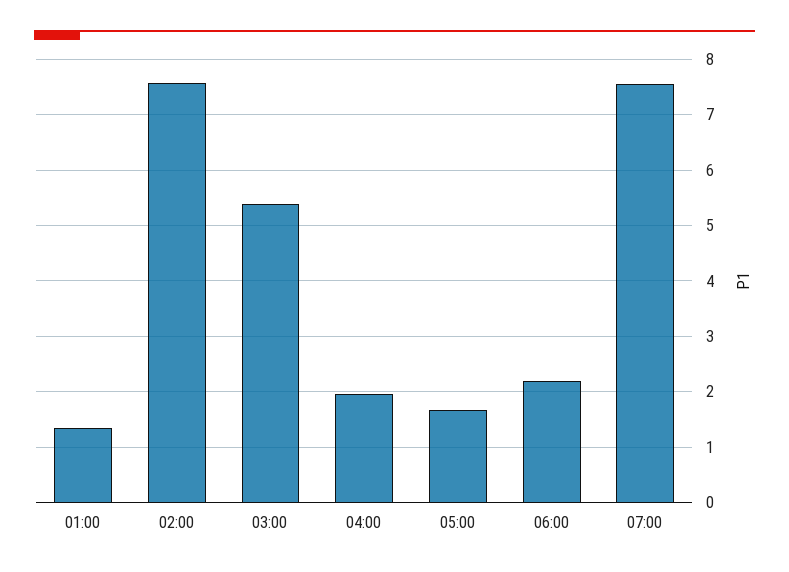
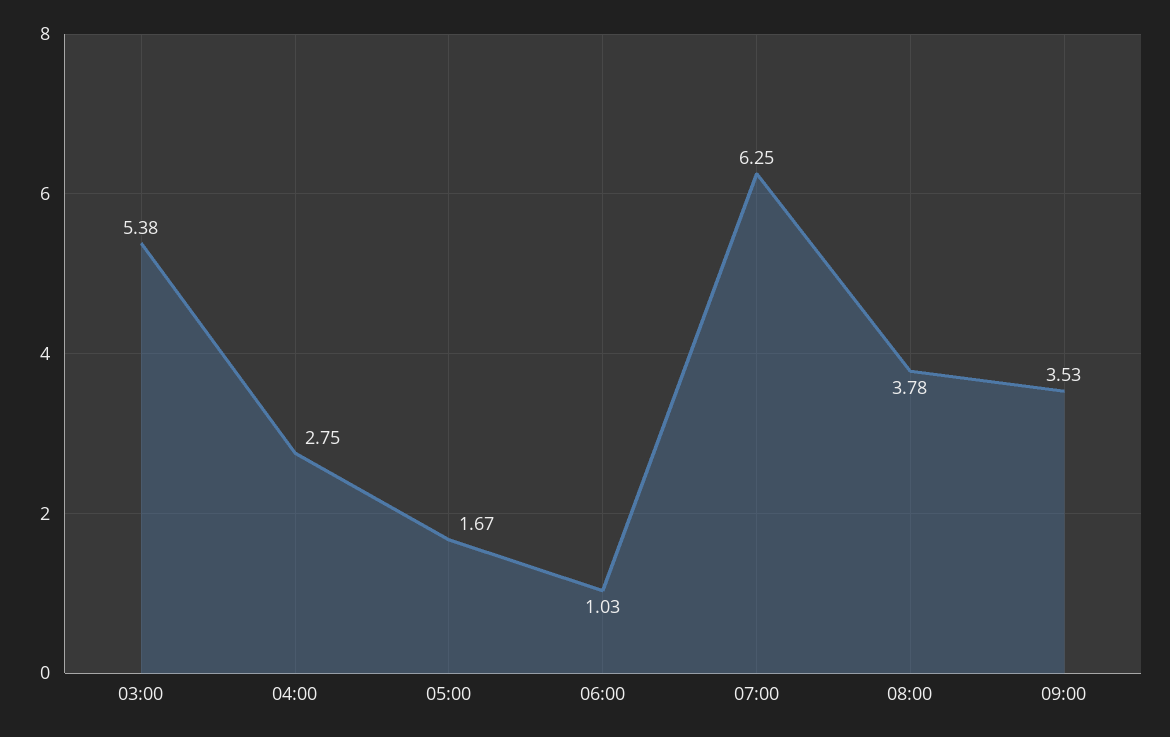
01:00: 1.4 -> none
02:00: 7.6 -> none
04:00: 2 -> 2.75
06:00: 2.2 -> 1.03
07:00: 7.6 -> 6.25
08:00: none -> 3.78
09:00: none -> 3.53

